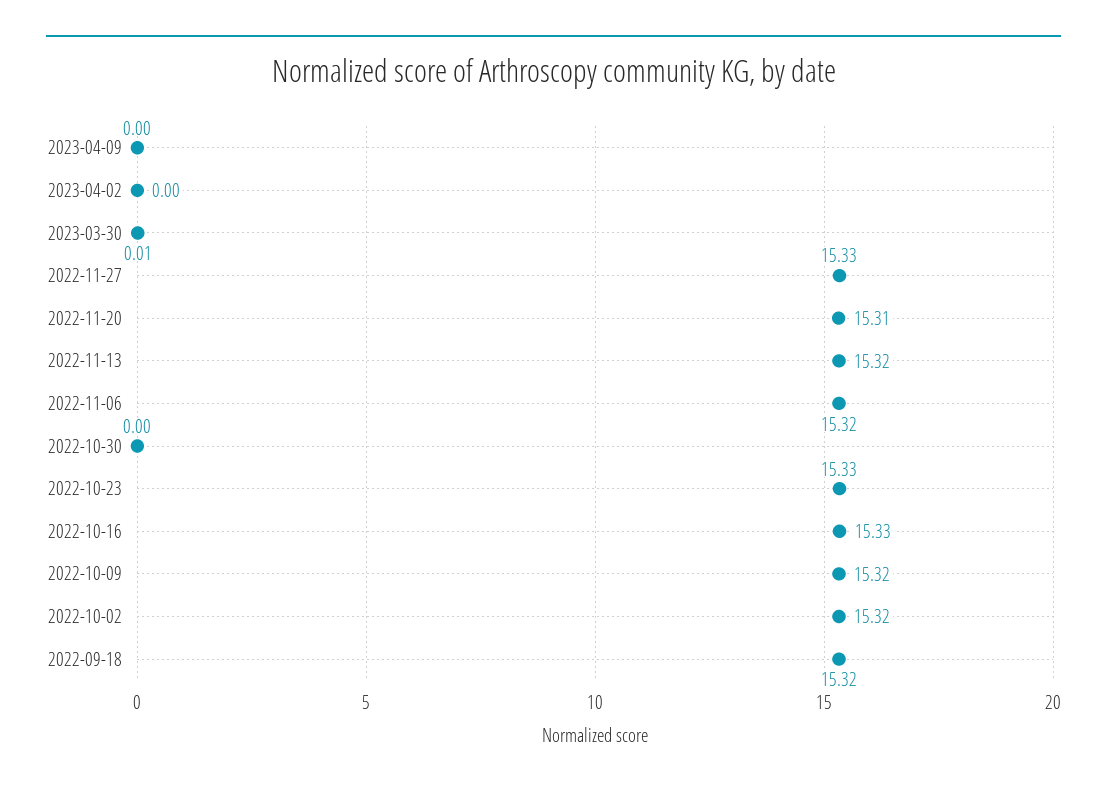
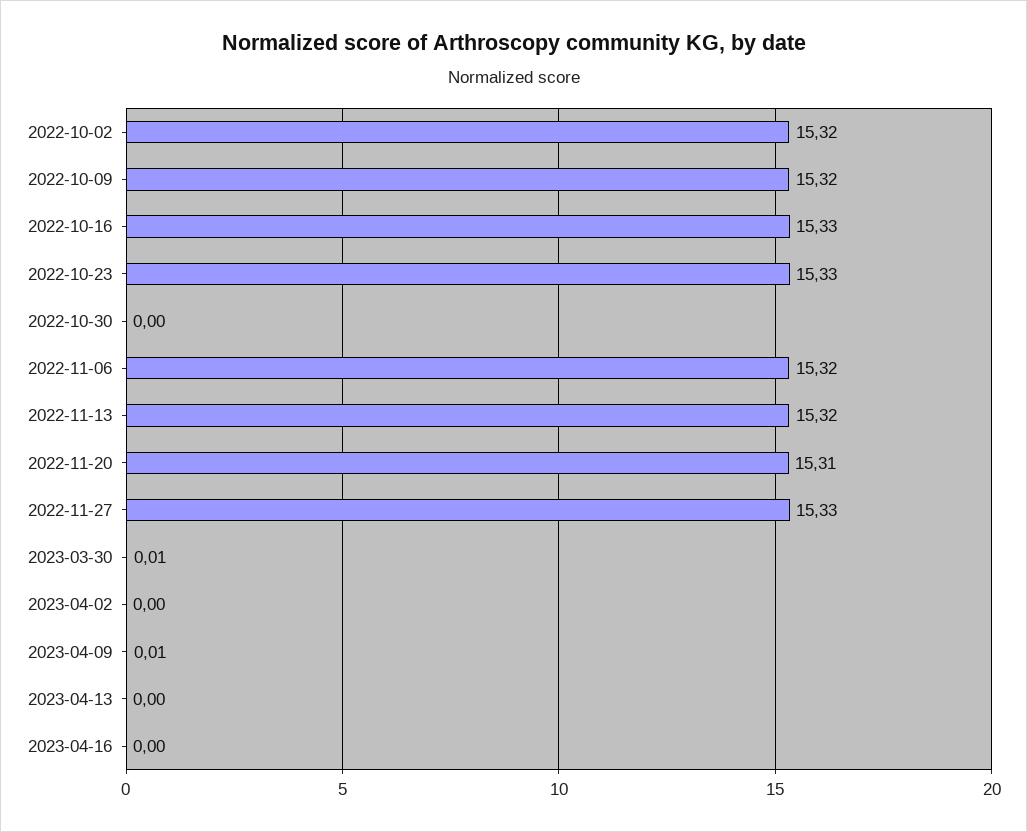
2023-04-09: 0 -> 0.01
2022-09-18: 15.32 -> none
2023-04-13: none -> 0
2023-04-16: none -> 0

